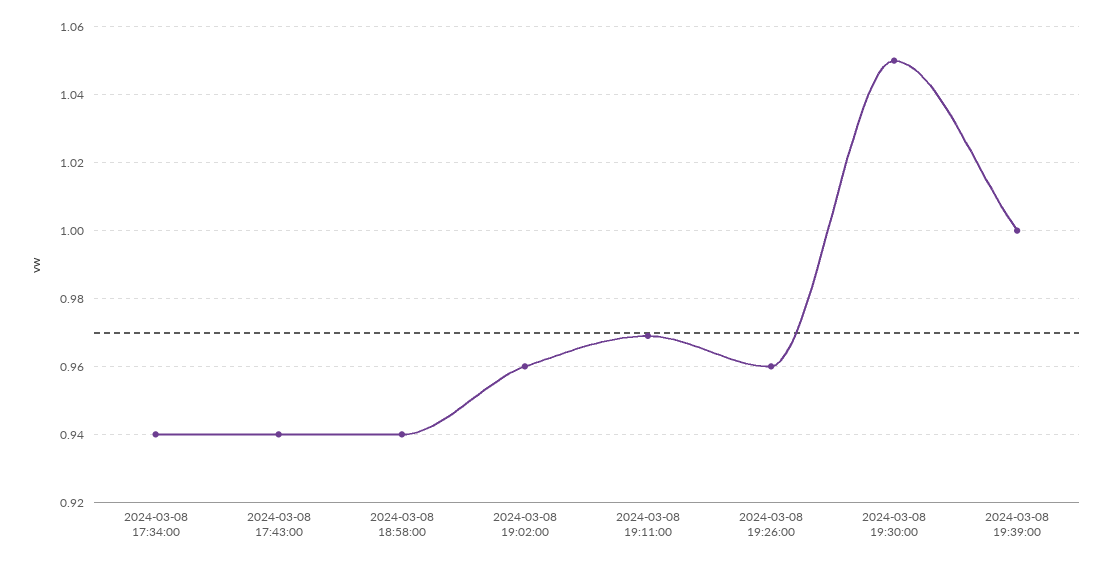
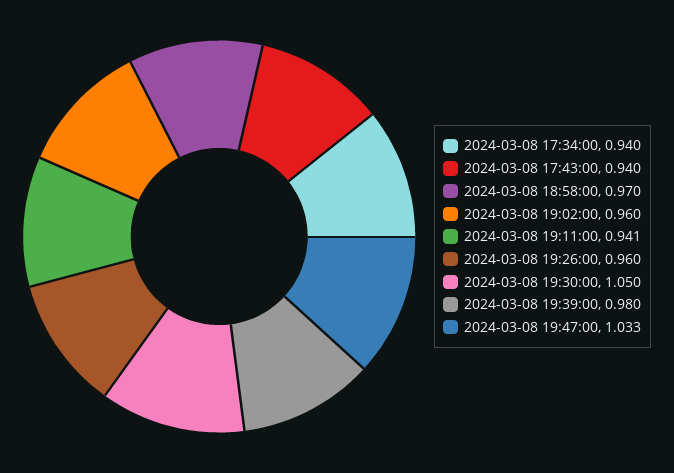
2024-03-08 18:58:00: 0.94 -> 0.97
2024-03-08 19:11:00: 0.97 -> 0.941
2024-03-08 19:39:00: 1 -> 0.98
2024-03-08 19:47:00: none -> 1.033

